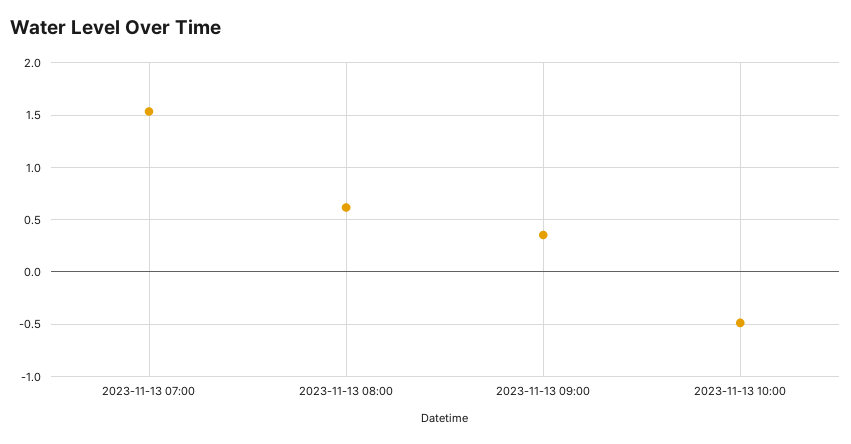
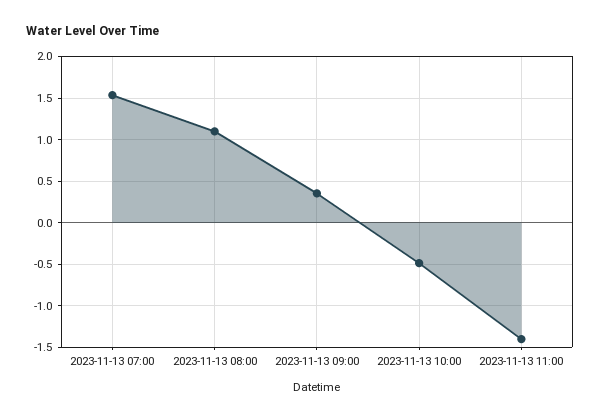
2023-11-13 08:00: 0.6 -> 1.1
2023-11-13 11:00: none -> -1.4

